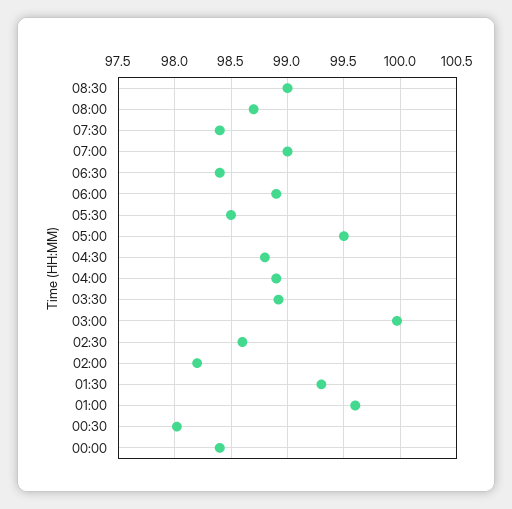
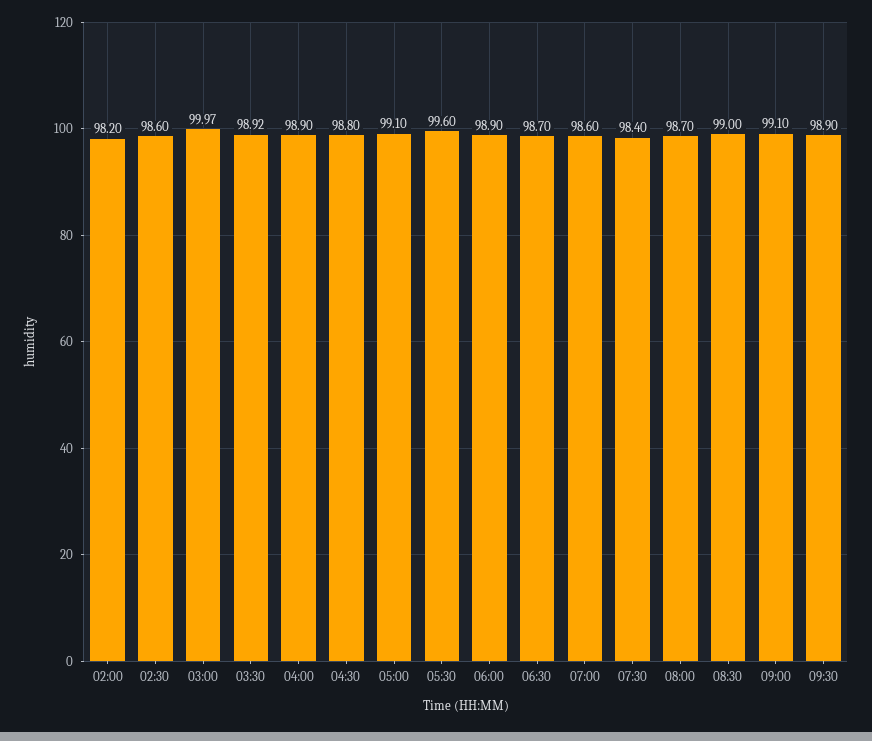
07:00: 99 -> 98.6
06:30: 98.4 -> 98.7
05:30: 98.5 -> 99.6
05:00: 99.5 -> 99.1
01:30: 99.3 -> none
01:00: 99.6 -> none
00:30: 98 -> none
00:00: 98.4 -> none
09:00: none -> 99.1
09:30: none -> 98.9

